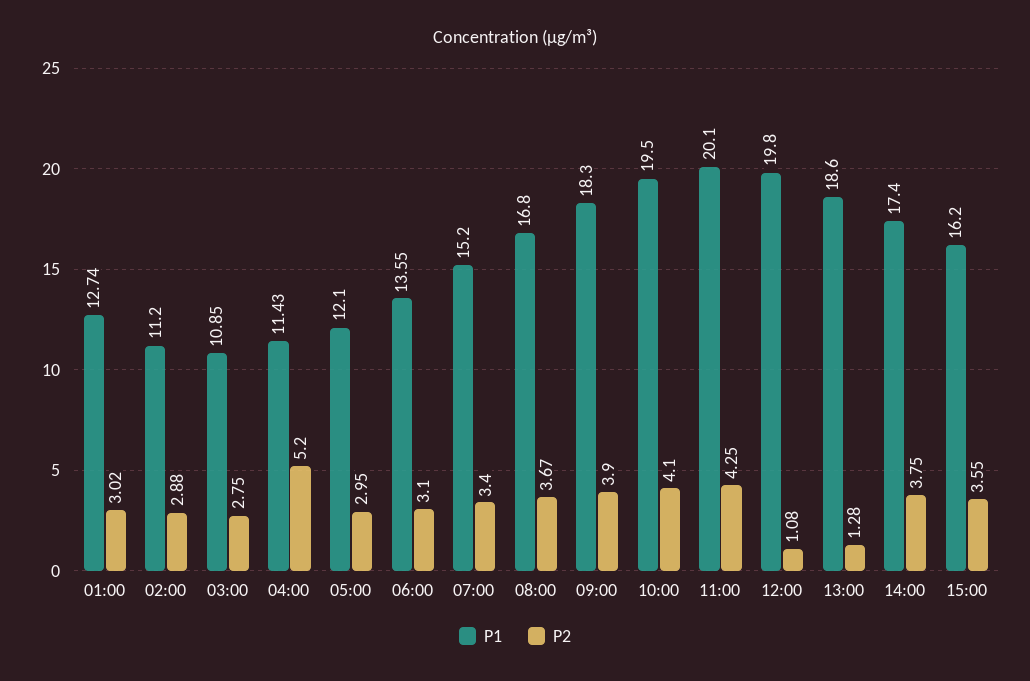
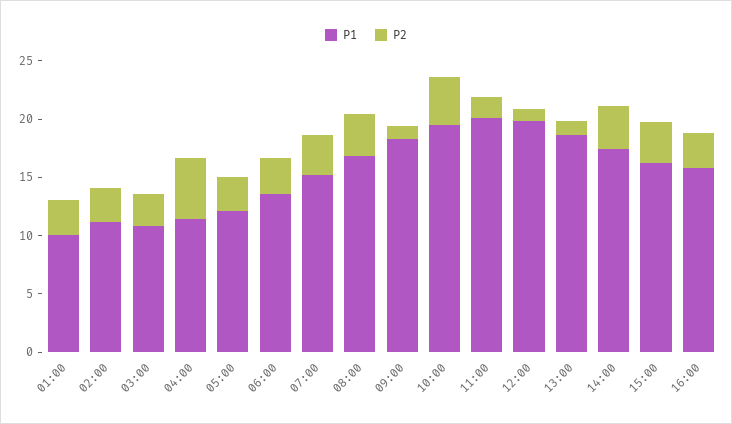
P1, 01:00: 12.74 -> 10
P2, 09:00: 3.9 -> 1
P2, 11:00: 4.25 -> 2
P1, 16:00: none -> 16
P2, 16:00: none -> 3

